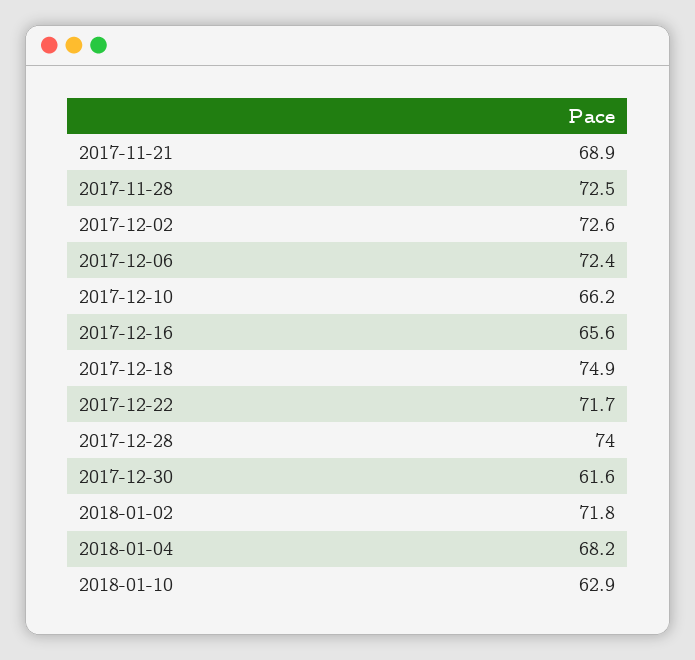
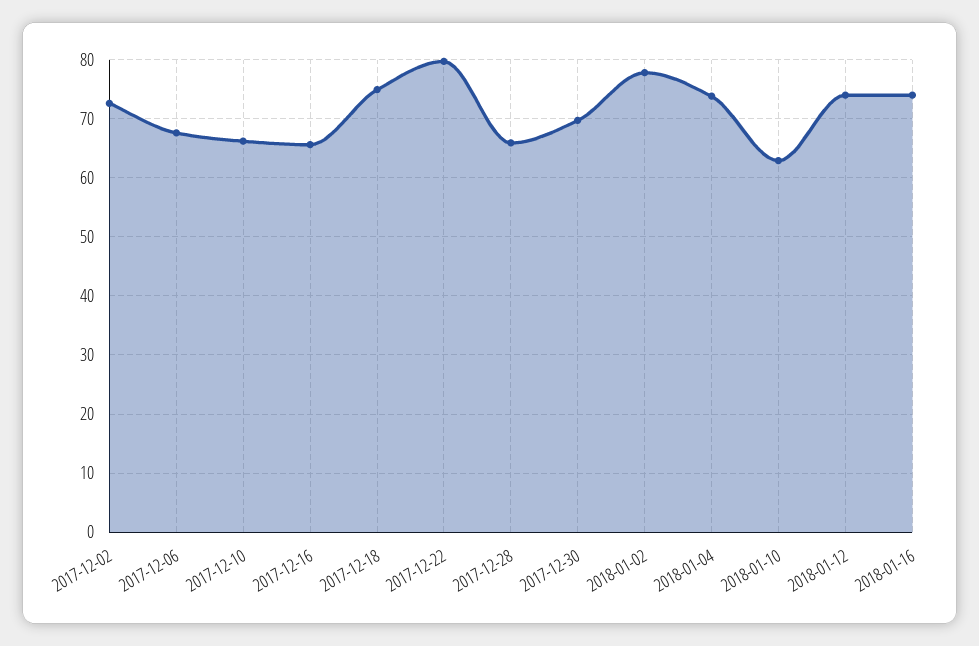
2017-11-21: 68.9 -> none
2017-11-28: 72.5 -> none
2017-12-06: 72.4 -> 68
2017-12-22: 71.7 -> 80
2017-12-28: 74 -> 66
2017-12-30: 61.6 -> 70
2018-01-02: 71.8 -> 78
2018-01-04: 68.2 -> 74
2018-01-12: none -> 74
2018-01-16: none -> 74

